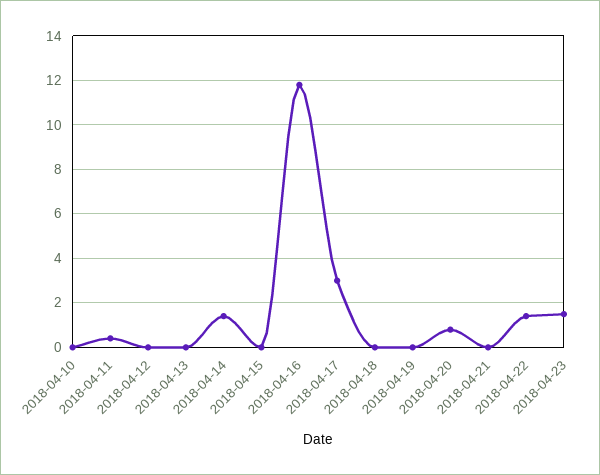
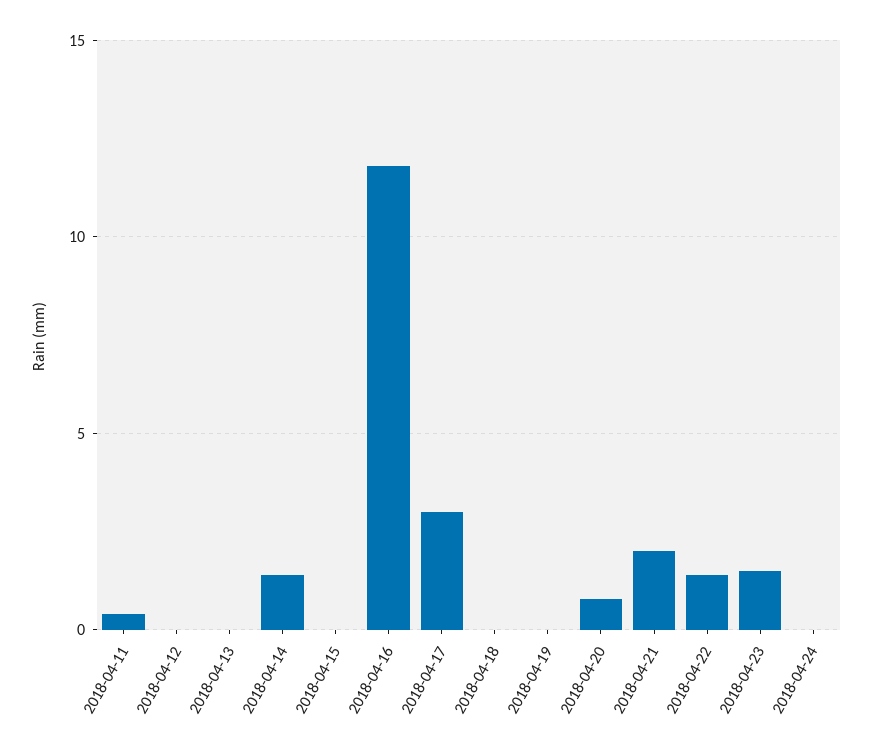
2018-04-10: 0 -> none
2018-04-21: 0 -> 2
2018-04-24: none -> 0

